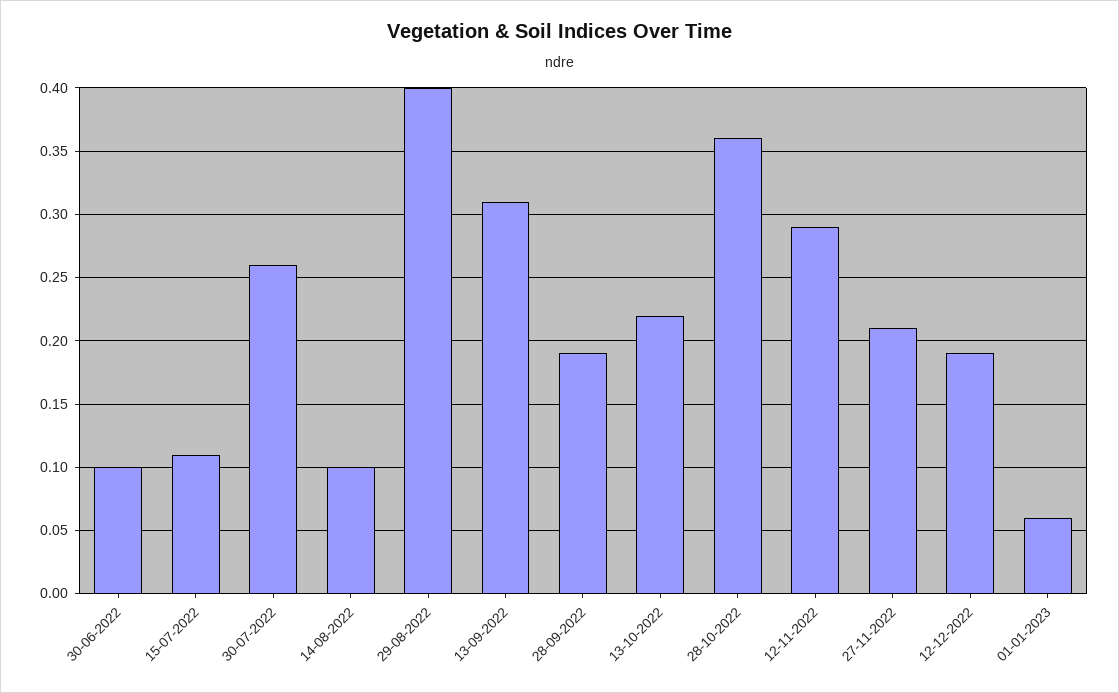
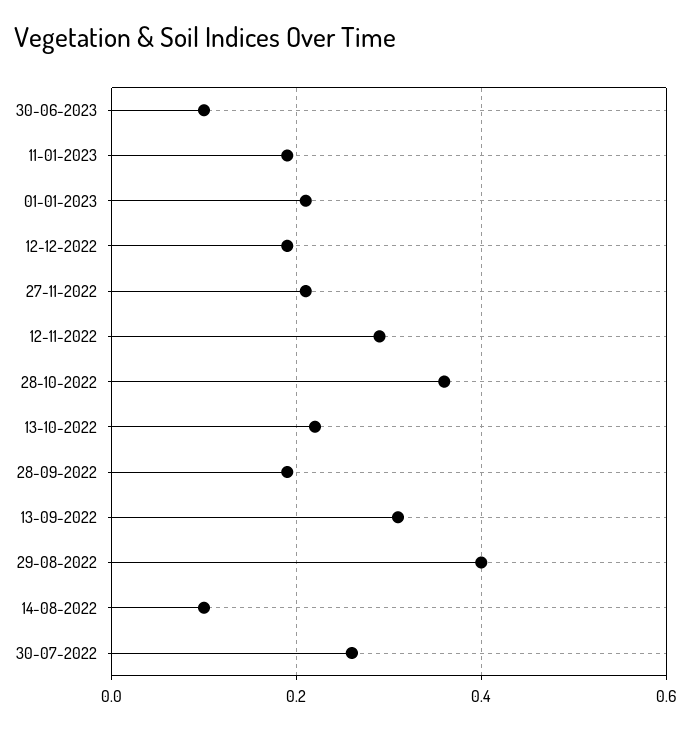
30-06-2022: 0.1 -> none
15-07-2022: 0.11 -> none
01-01-2023: 0.06 -> 0.2
30-06-2023: none -> 0.1
11-01-2023: none -> 0.2

